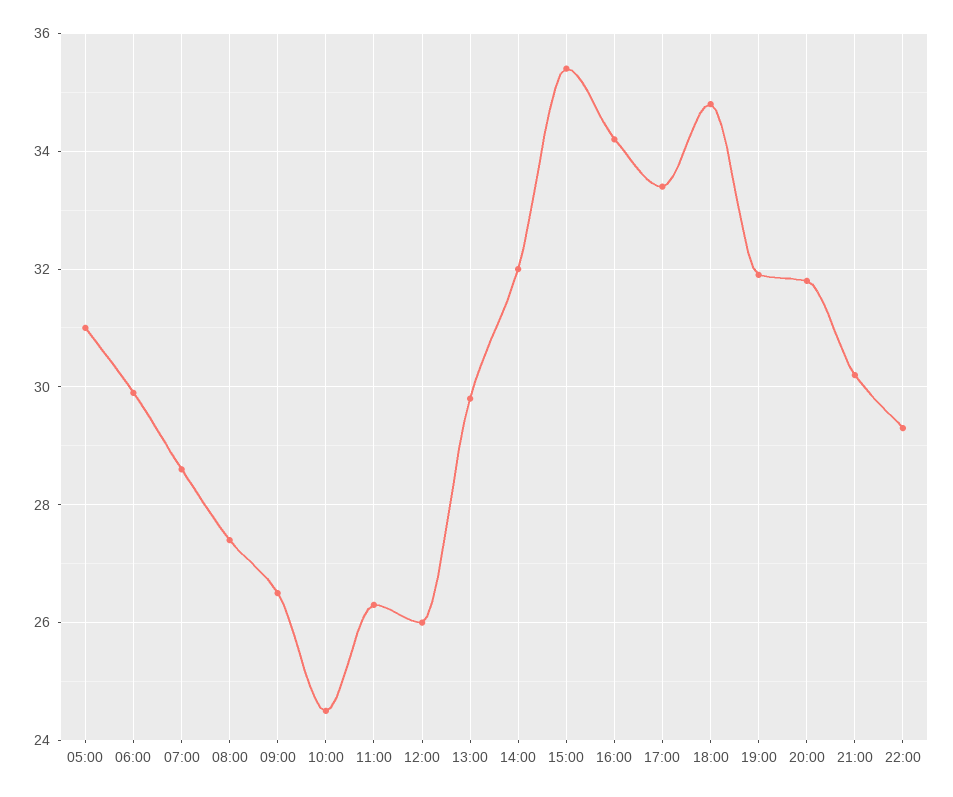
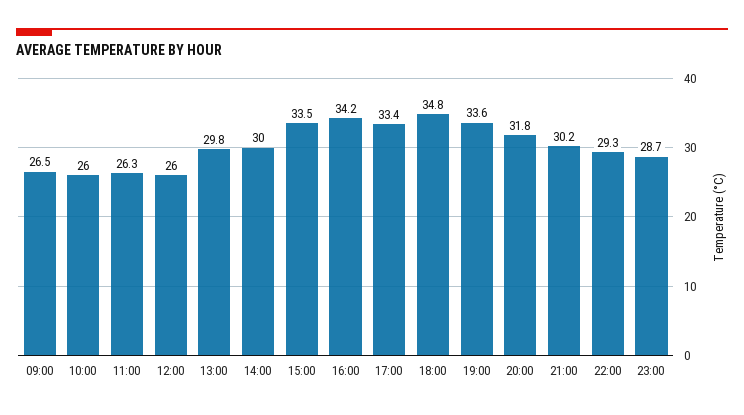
05:00: 31 -> none
06:00: 30 -> none
07:00: 28.5 -> none
08:00: 27.5 -> none
10:00: 24.5 -> 26
14:00: 32 -> 30
15:00: 35.5 -> 33.5
19:00: 32 -> 33.6
23:00: none -> 28.7

